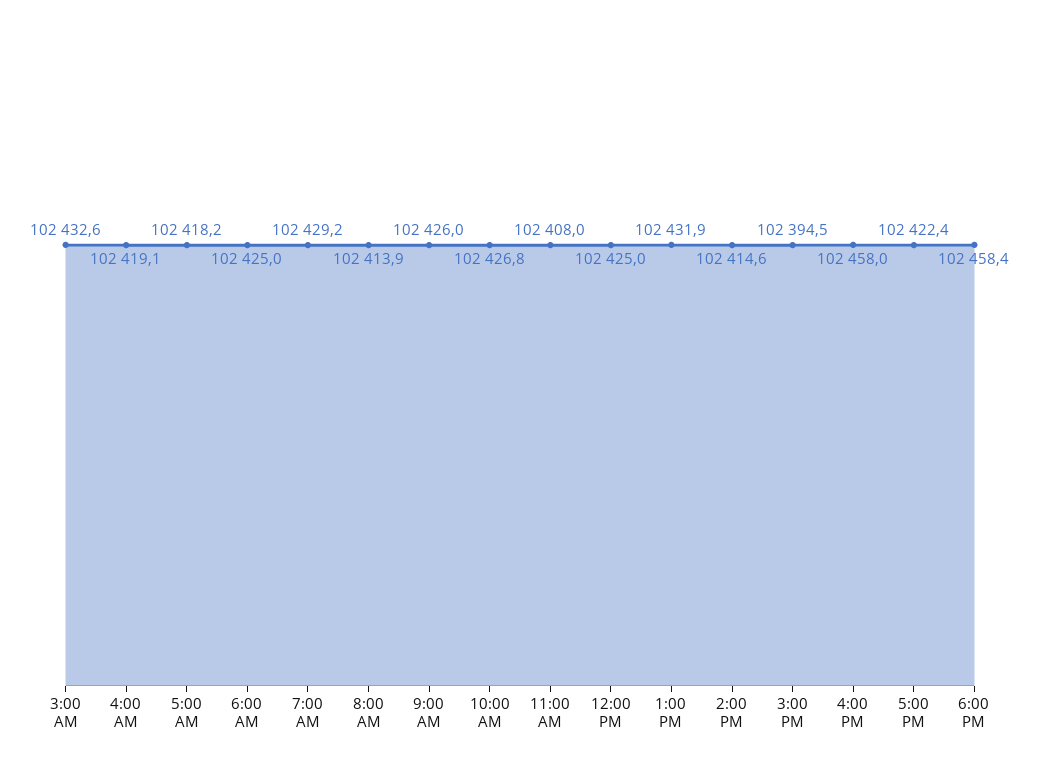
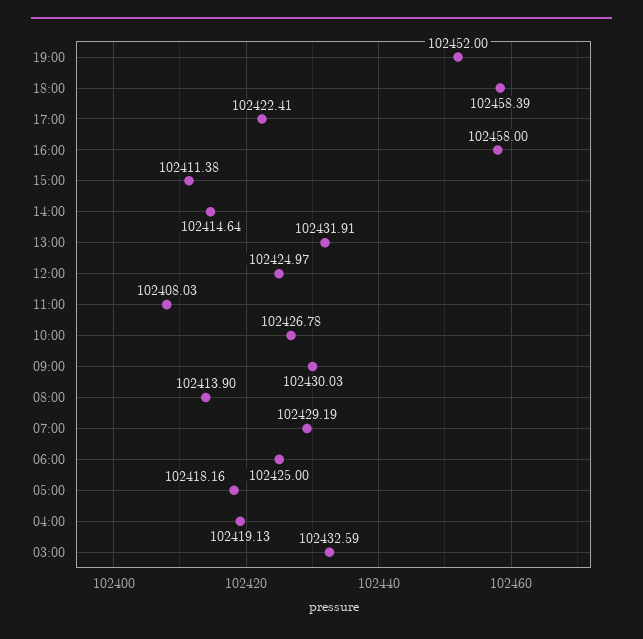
9:00 AM: 102426 -> 102430.03
3:00 PM: 102394.5 -> 102411.38
19:00: none -> 102452

